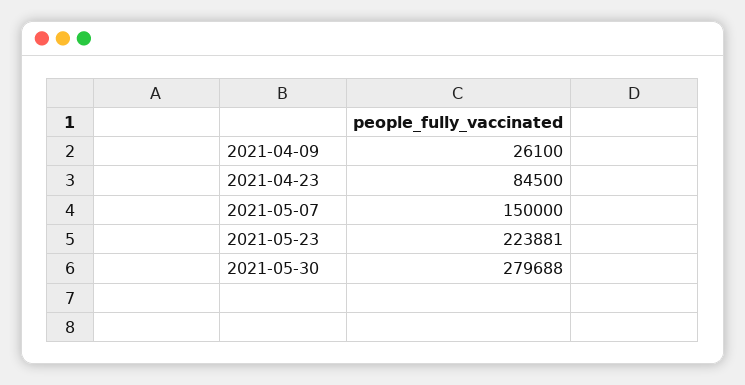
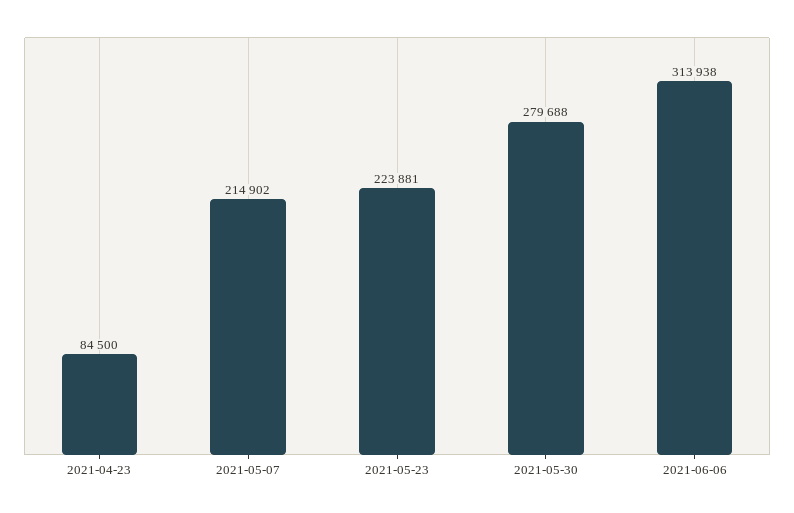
2021-04-09: 26100 -> none
2021-05-07: 150000 -> 214902
2021-06-06: none -> 313938

